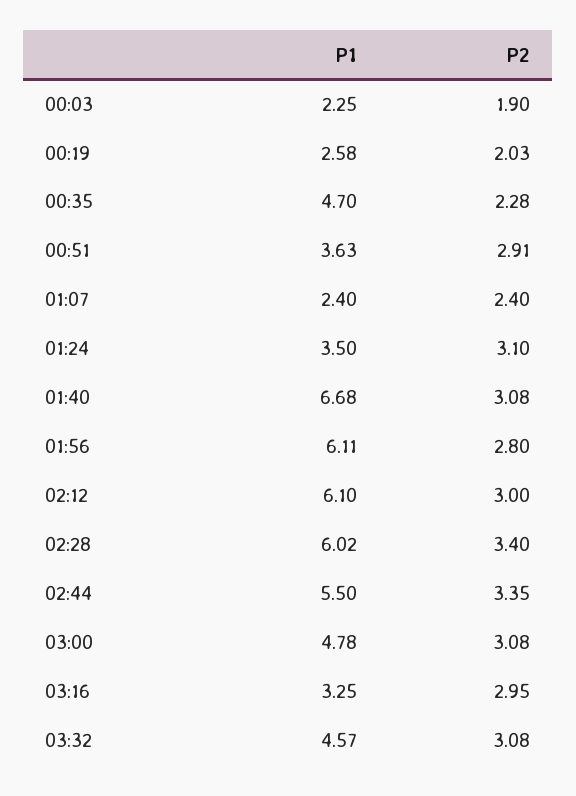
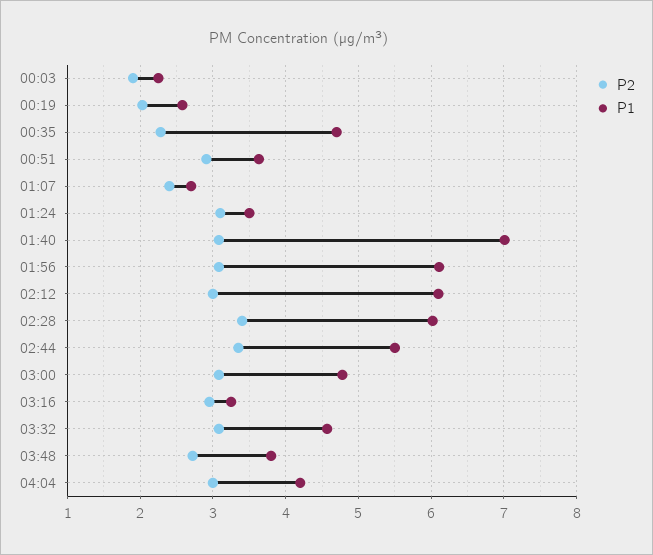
P1, 01:07: 2.4 -> 2.7
P1, 01:40: 6.68 -> 7
P2, 01:56: 2.8 -> 3.1
P2, 03:48: none -> 2.7
P1, 03:48: none -> 3.8
P2, 04:04: none -> 3
P1, 04:04: none -> 4.2

